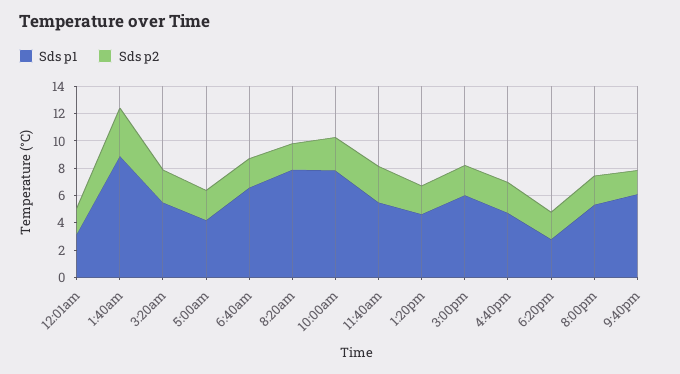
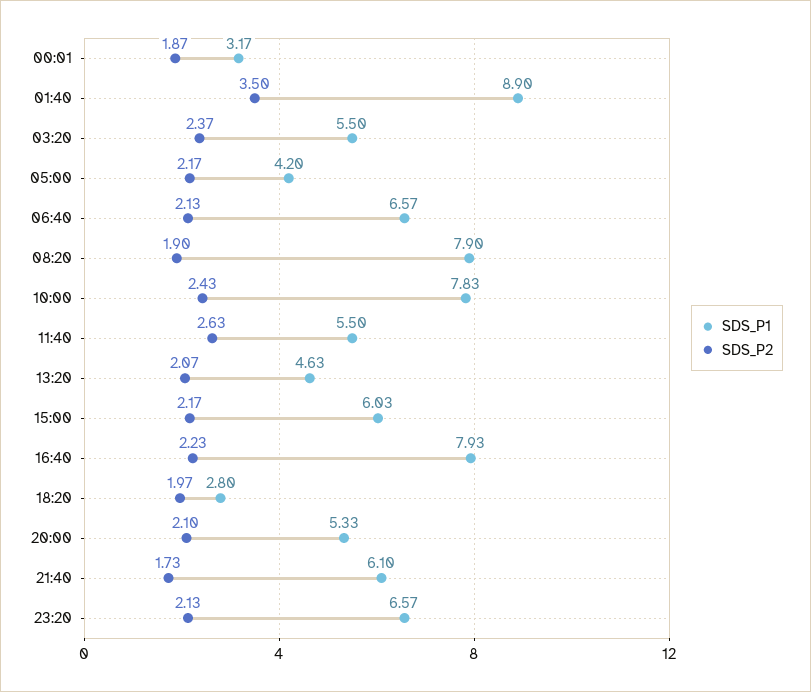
Sds p1, 4:40pm: 5 -> 7.93
Sds p1, 23:20: none -> 6.57
Sds p2, 23:20: none -> 2.13

